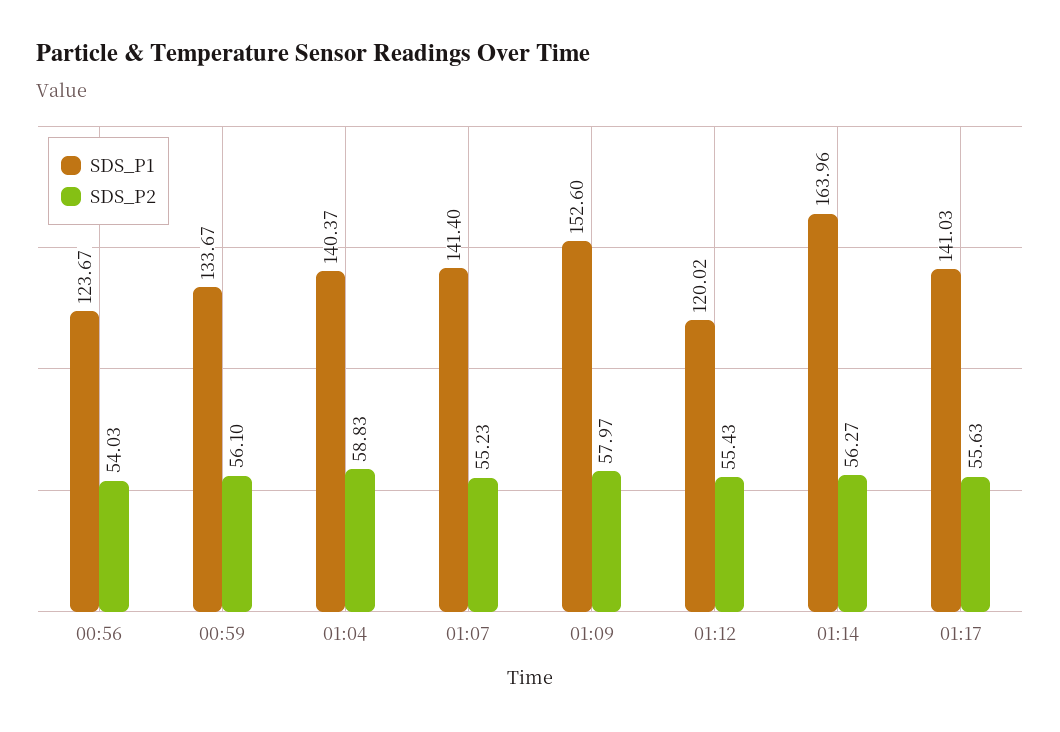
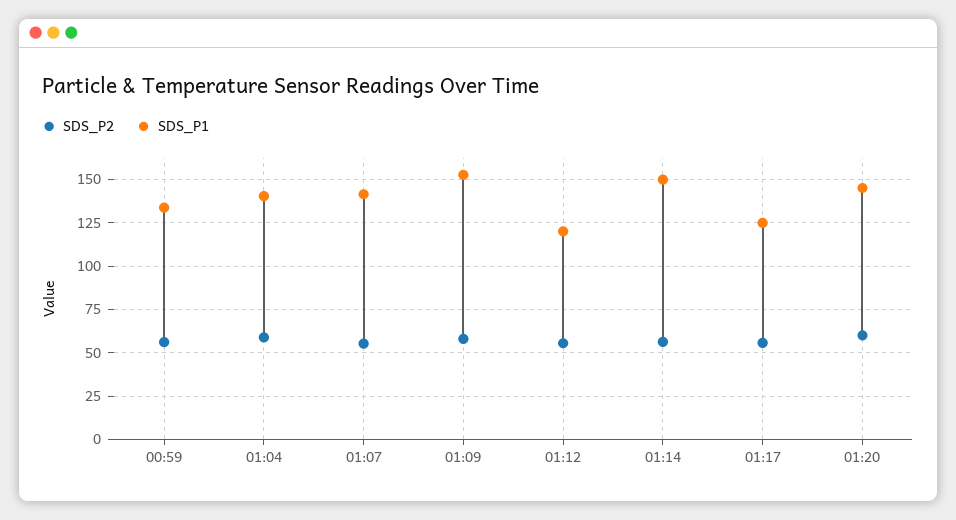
SDS_P1, 00:56: 123.67 -> none
SDS_P2, 00:56: 54.03 -> none
SDS_P1, 01:14: 163.96 -> 150
SDS_P1, 01:17: 141.03 -> 125
SDS_P2, 01:20: none -> 60
SDS_P1, 01:20: none -> 145

